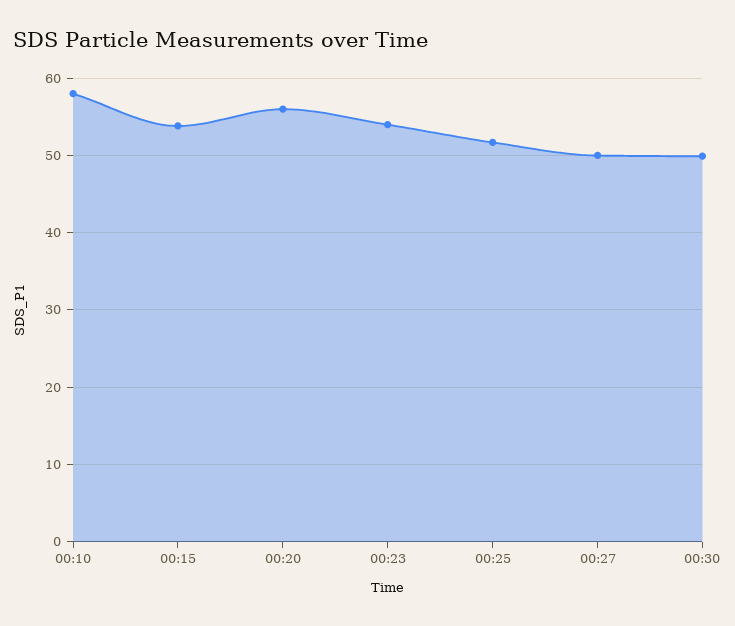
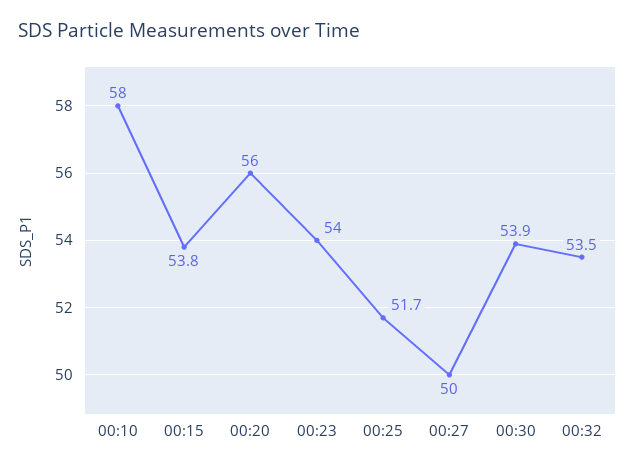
00:30: 50 -> 53.9
00:32: none -> 53.5

